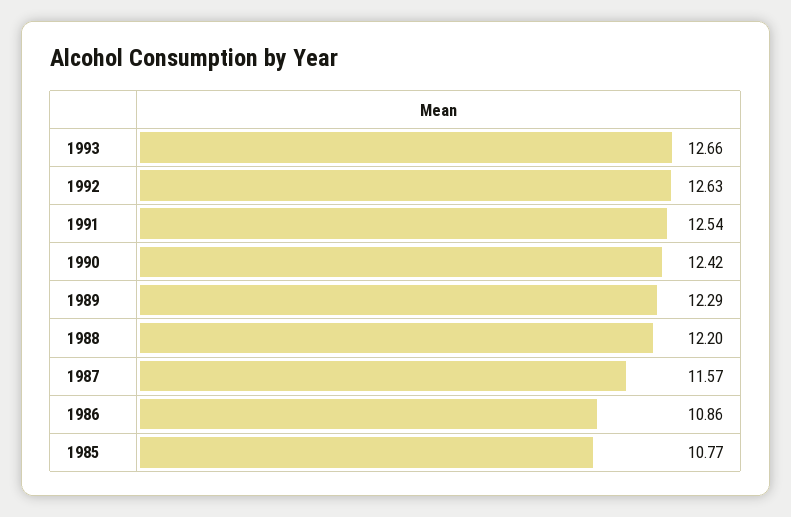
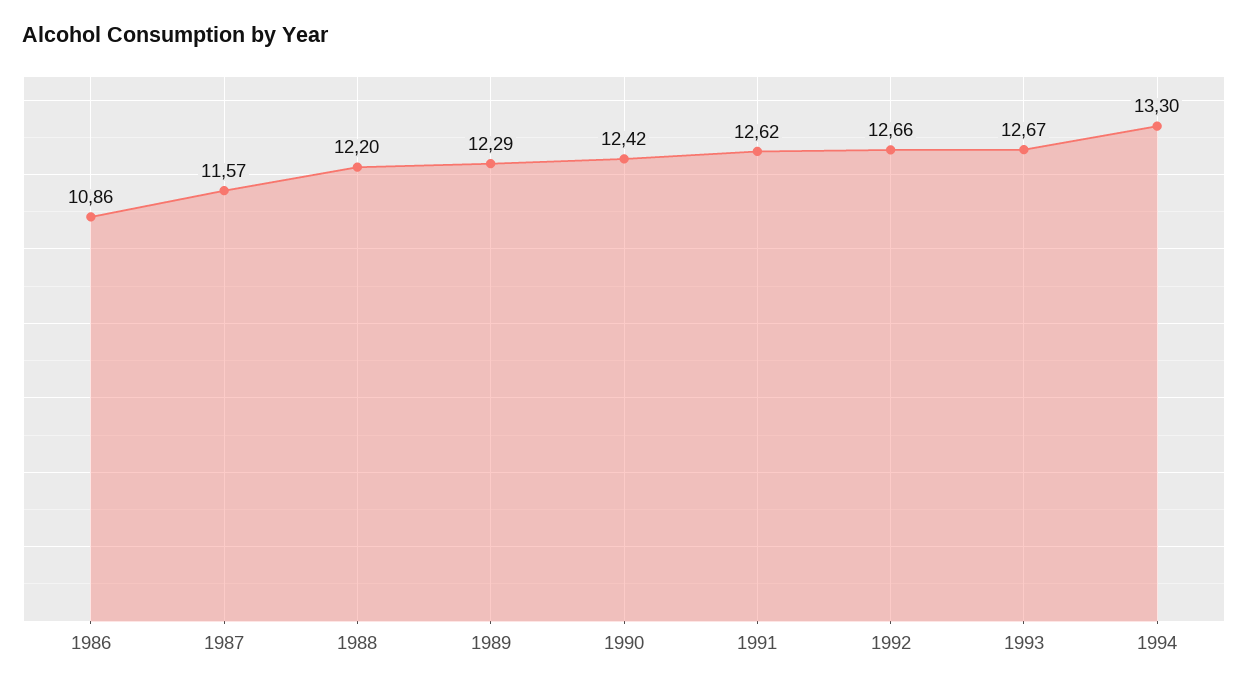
1993: 12.66 -> 12.67
1992: 12.63 -> 12.66
1991: 12.54 -> 12.62
1985: 10.77 -> none
1994: none -> 13.3

